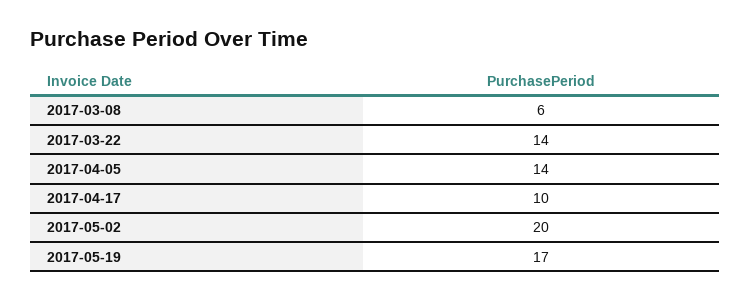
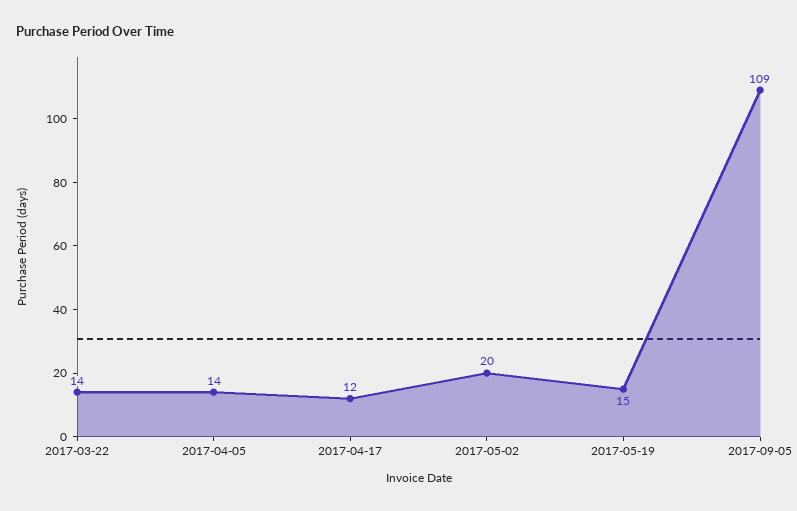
2017-03-08: 6 -> none
2017-04-17: 10 -> 12
2017-05-19: 17 -> 15
2017-09-05: none -> 109

